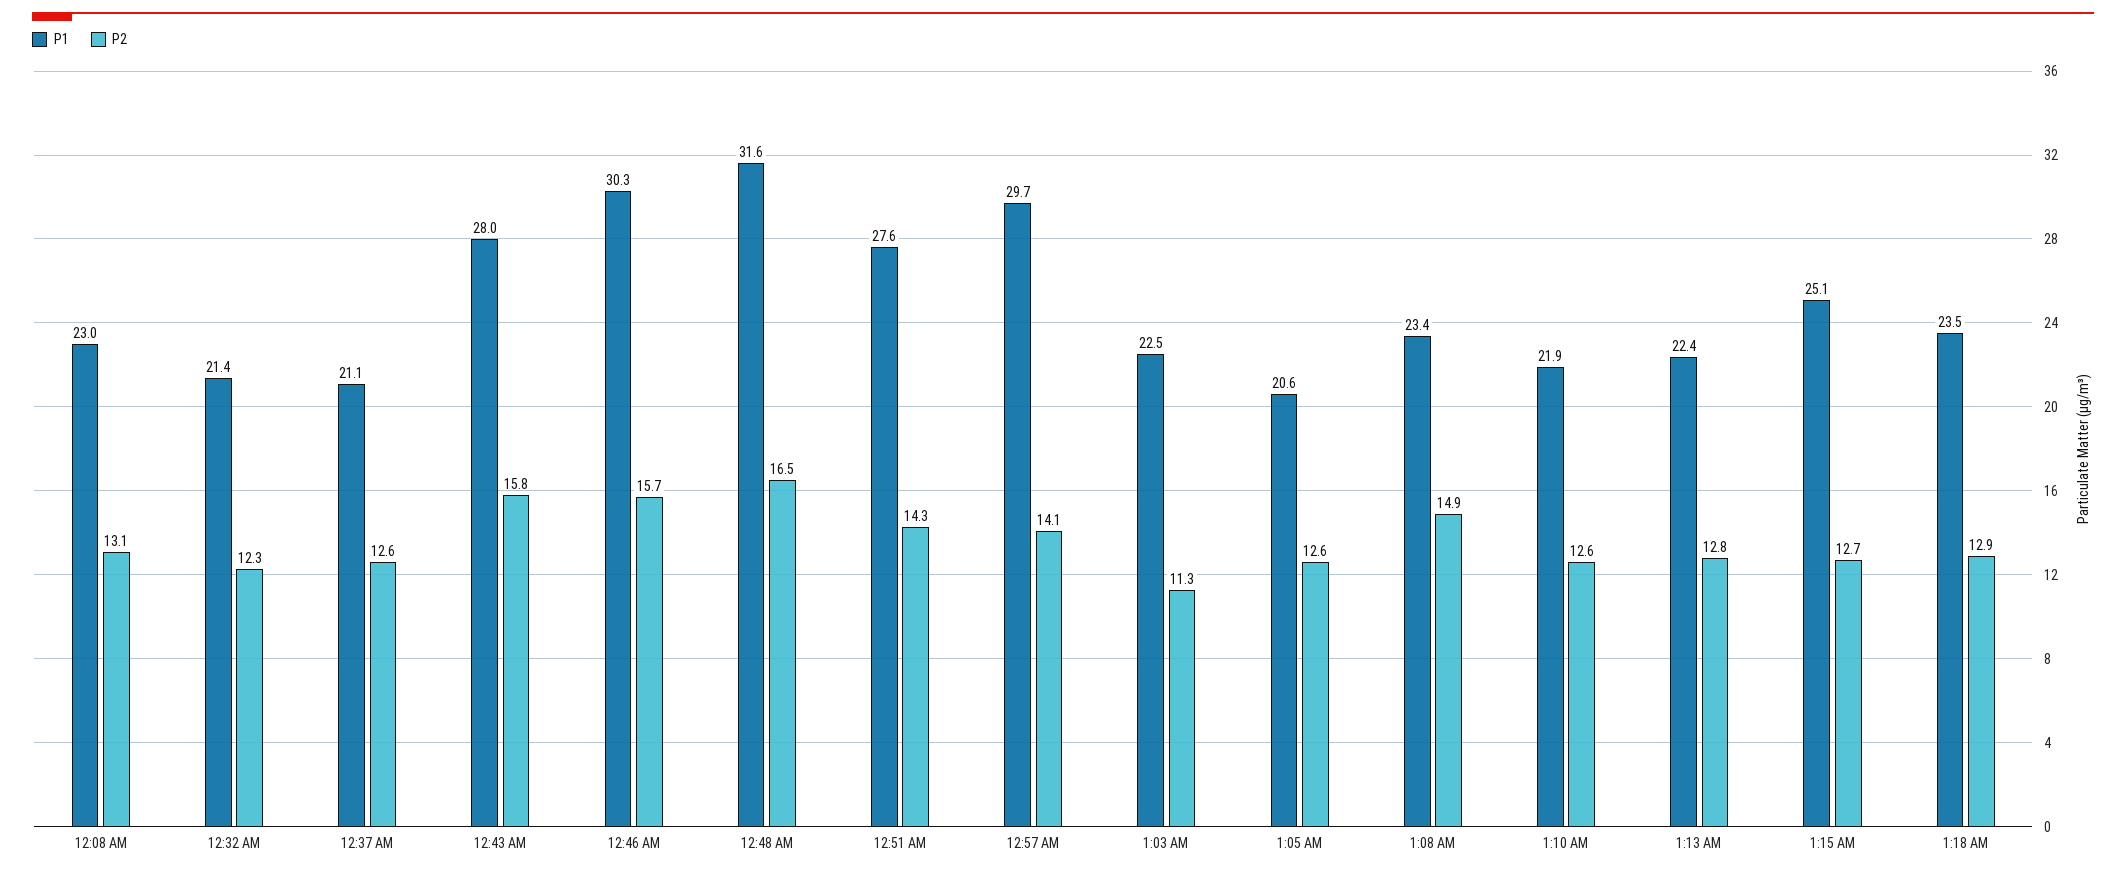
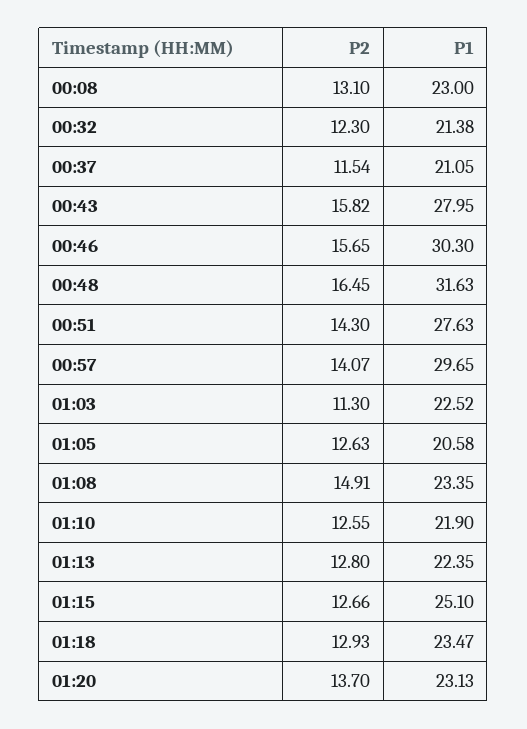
P2, 12:37 AM: 12.6 -> 11.54
P2, 01:20: none -> 13.7
P1, 01:20: none -> 23.13

